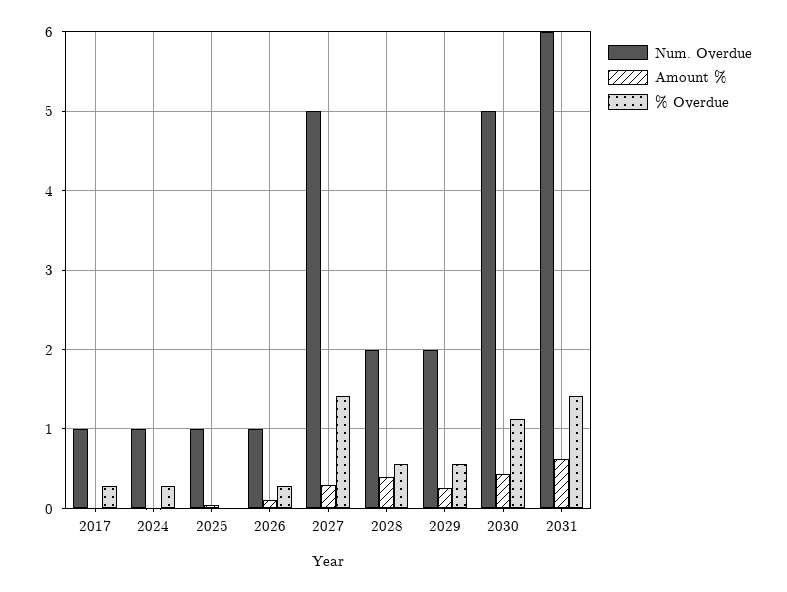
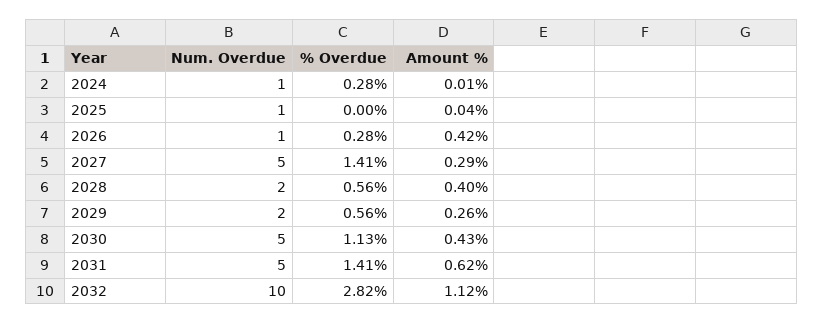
Num. Overdue, 2017: 1 -> none
Amount %, 2017: 0 -> none
% Overdue, 2017: 0.3 -> none
Amount %, 2026: 0.1 -> 0.42
Num. Overdue, 2031: 6 -> 5
Num. Overdue, 2032: none -> 10
% Overdue, 2032: none -> 2.82
Amount %, 2032: none -> 1.12

